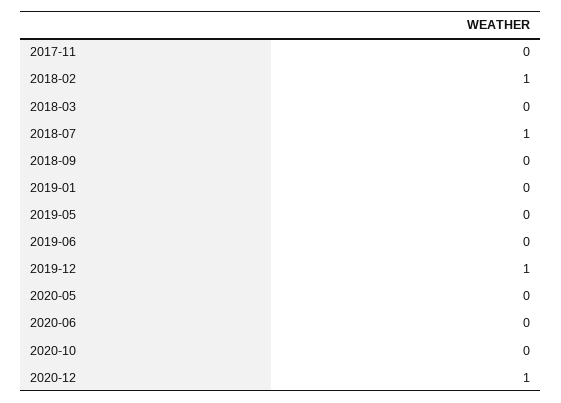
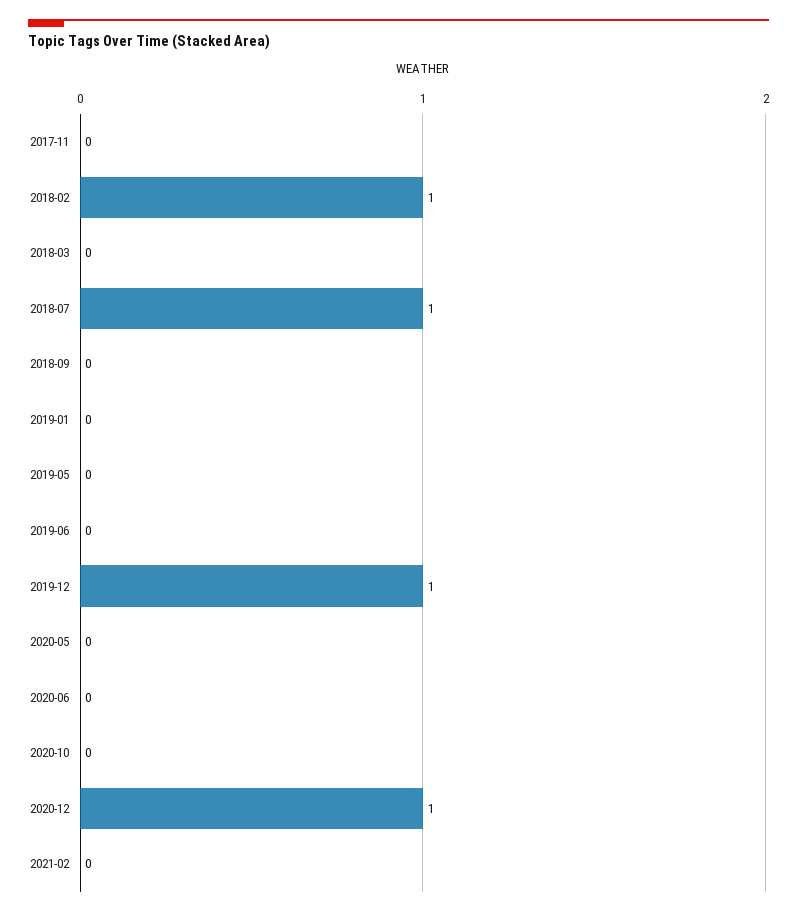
2021-02: none -> 0

